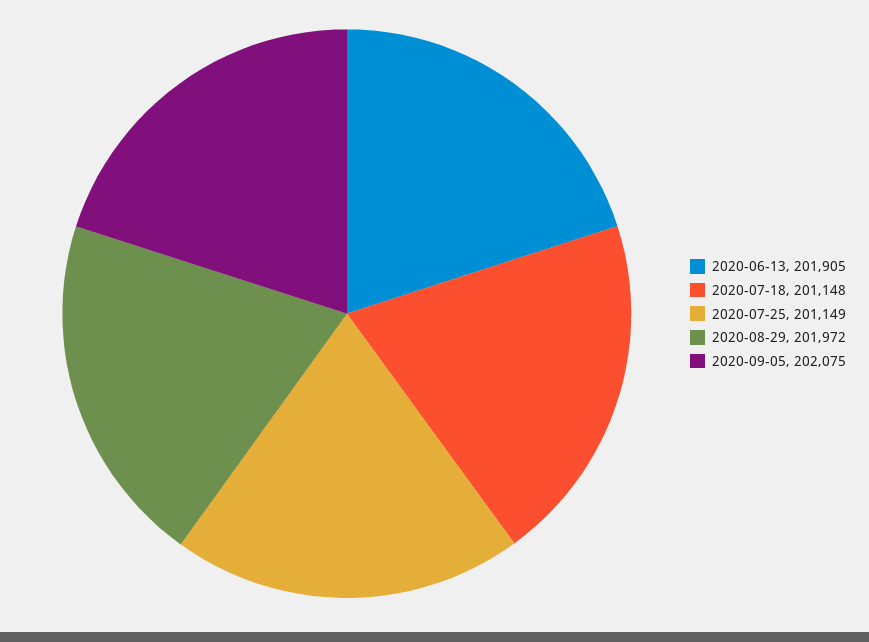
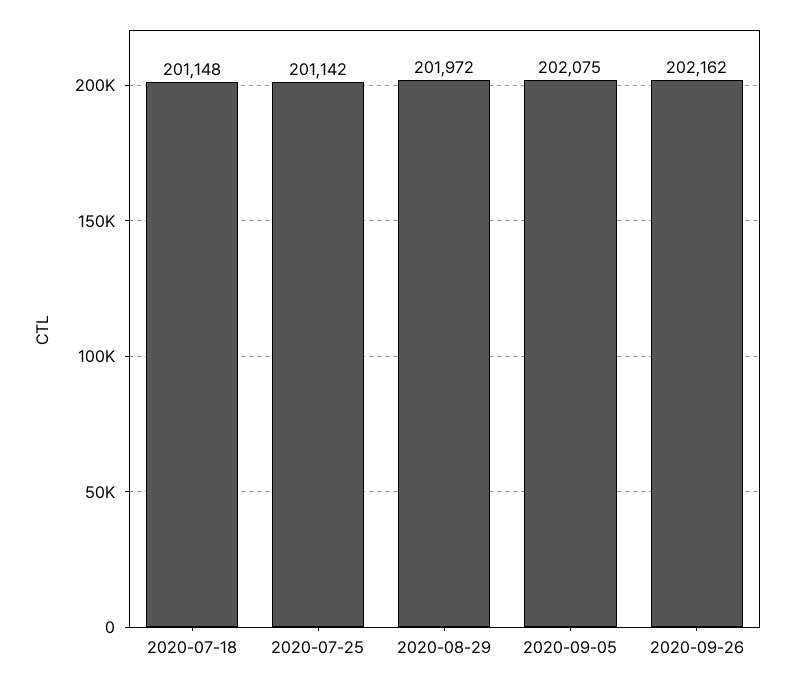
2020-06-13: 201905 -> none
2020-07-25: 201149 -> 201142
2020-09-26: none -> 202162

